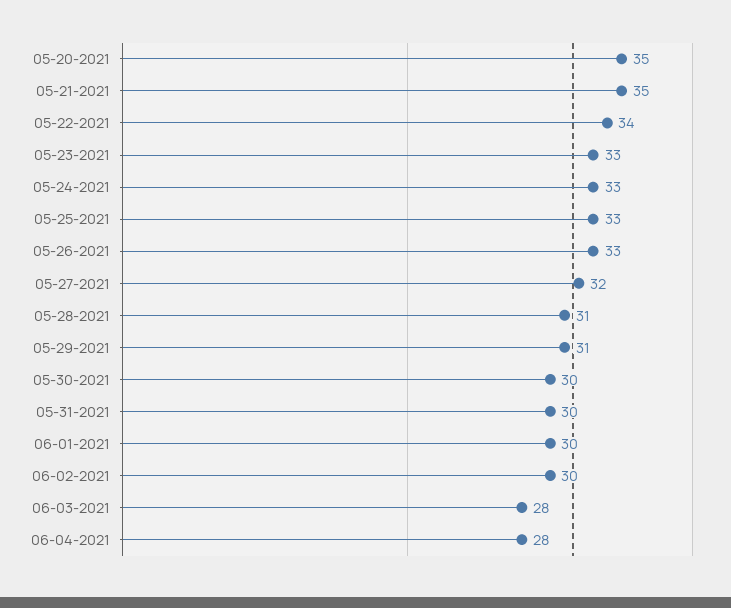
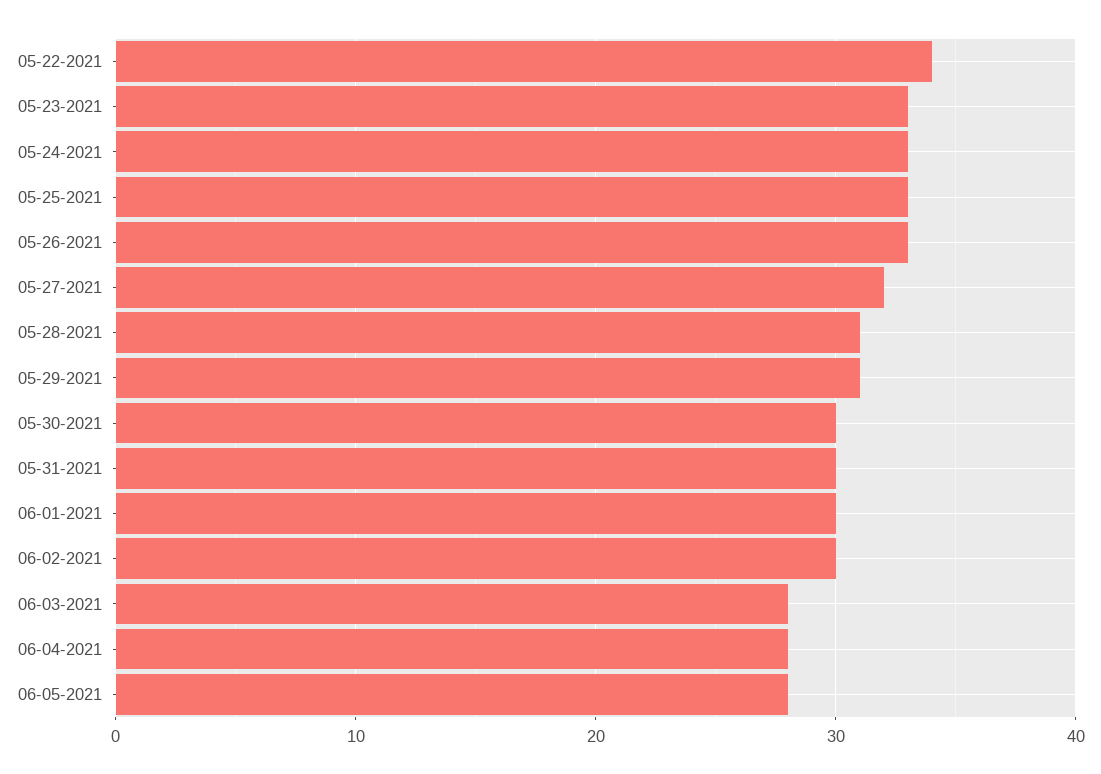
05-20-2021: 35 -> none
05-21-2021: 35 -> none
06-05-2021: none -> 28

